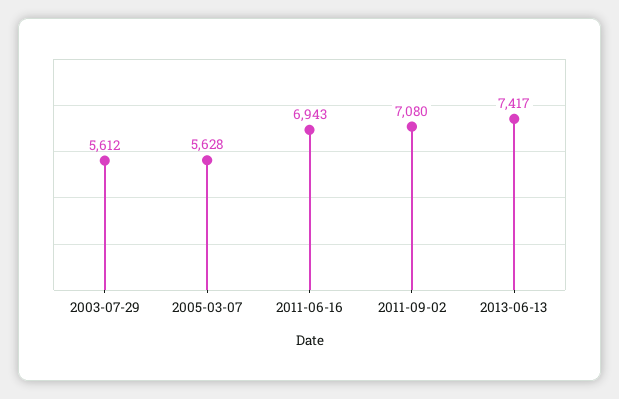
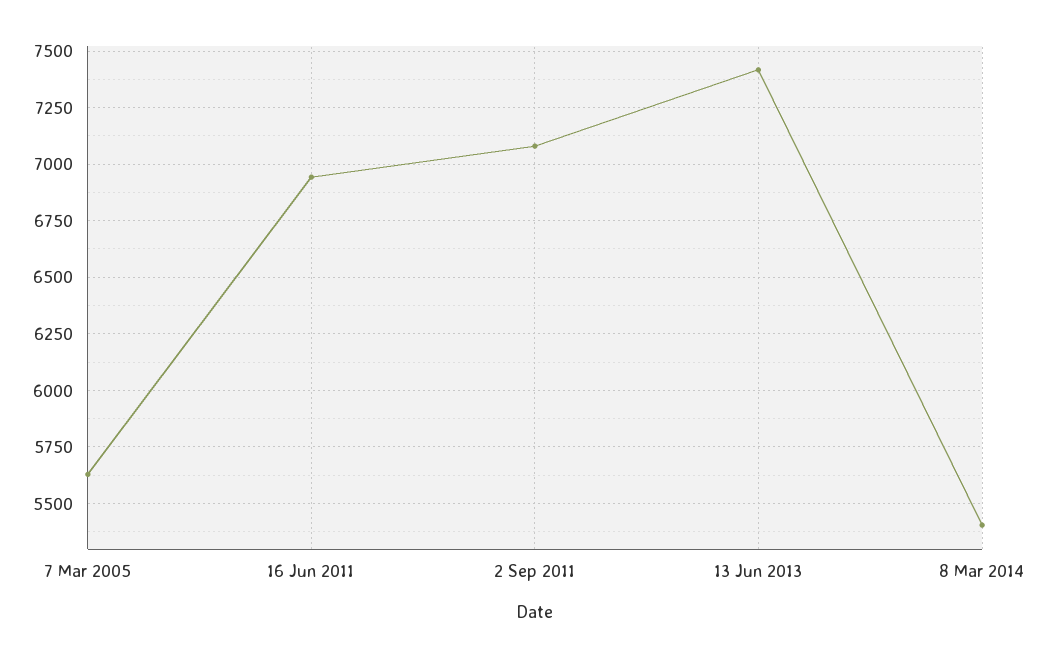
2003-07-29: 5612 -> none
8 Mar 2014: none -> 5400

